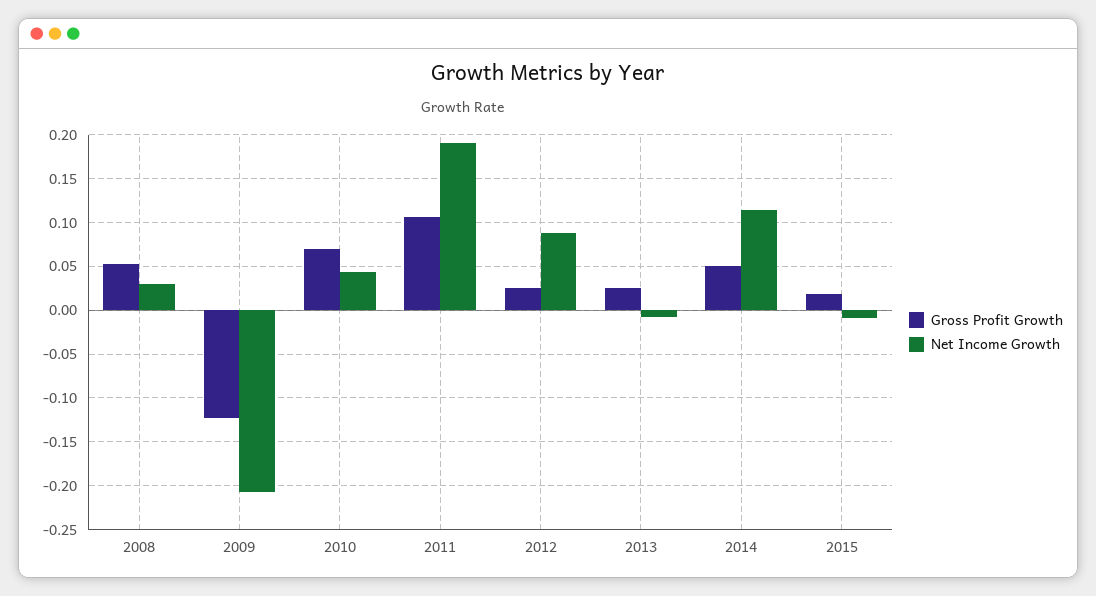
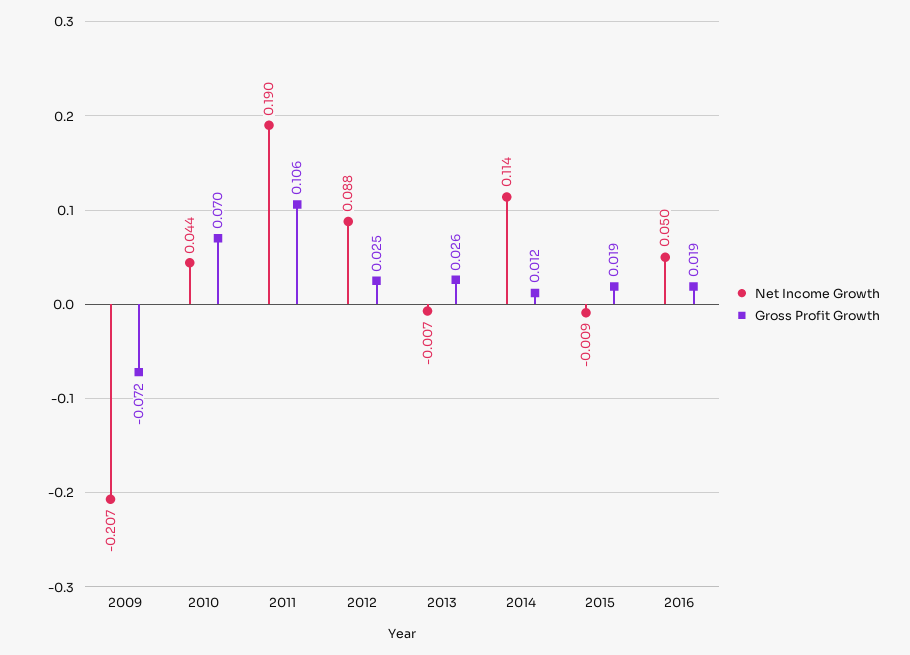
Gross Profit Growth, 2008: 0.05 -> none
Net Income Growth, 2008: 0.03 -> none
Gross Profit Growth, 2009: -0.12 -> -0.072
Gross Profit Growth, 2014: 0.05 -> 0.012
Net Income Growth, 2016: none -> 0.05
Gross Profit Growth, 2016: none -> 0.019

